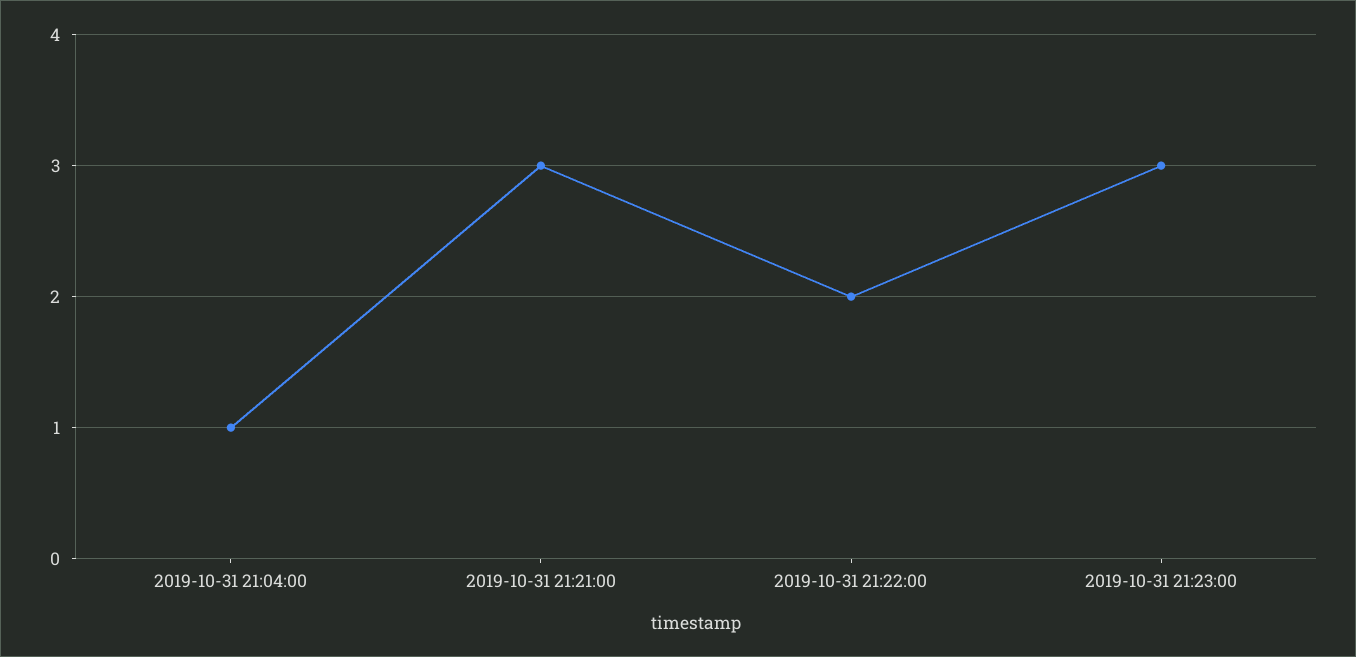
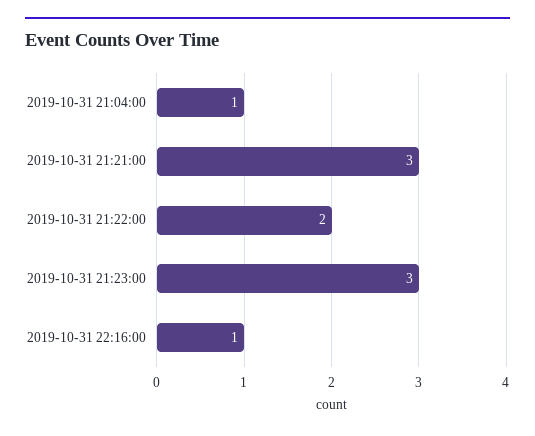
2019-10-31 22:16:00: none -> 1

